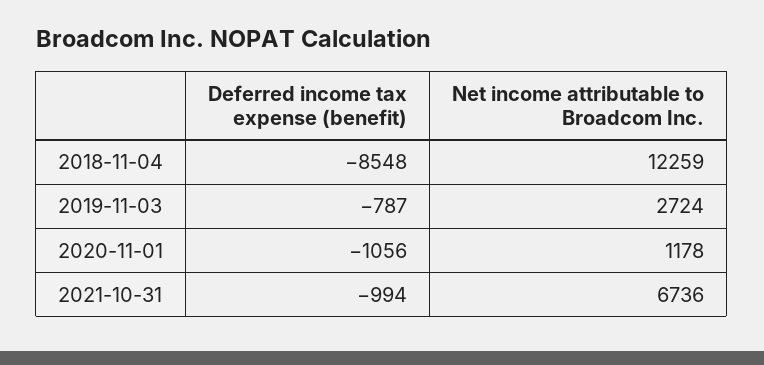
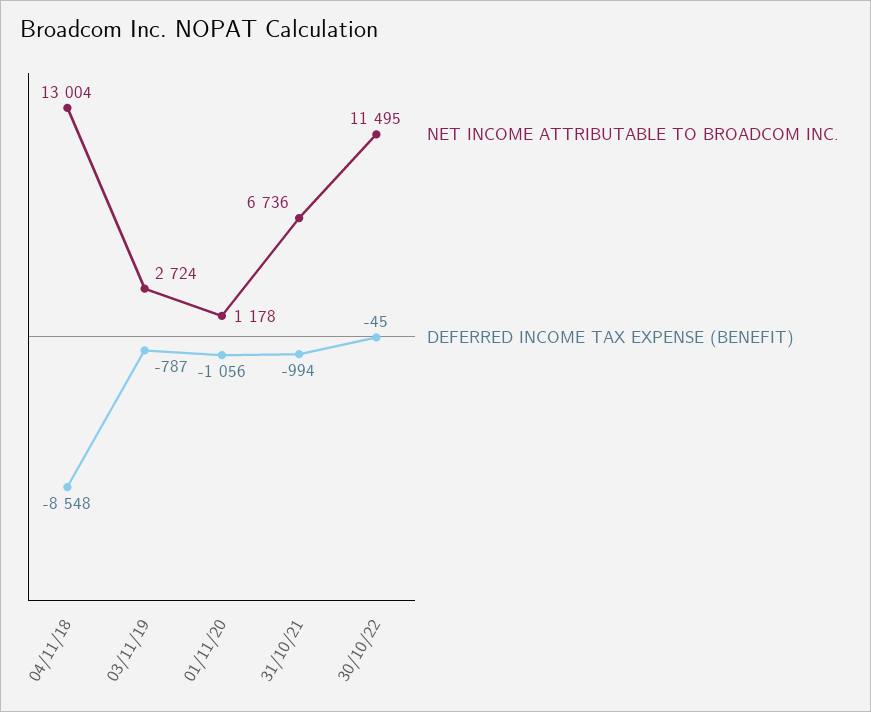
Net income attributable to Broadcom Inc., 2018-11-04: 12259 -> 13004
Net income attributable to Broadcom Inc., 30/10/22: none -> 11495
Deferred income tax expense (benefit), 30/10/22: none -> -45

